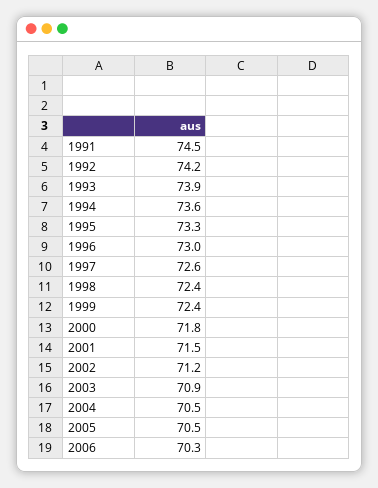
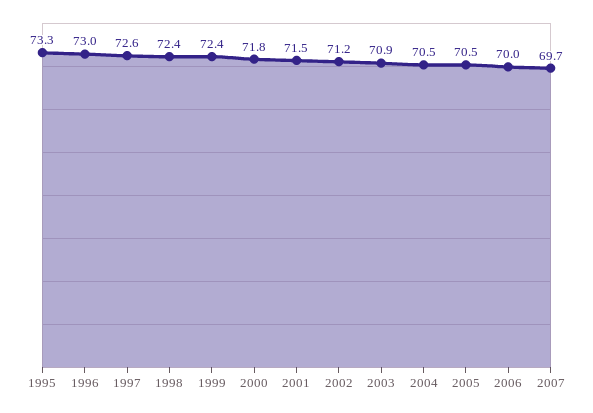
1991: 74.5 -> none
1992: 74.2 -> none
1993: 73.9 -> none
1994: 73.6 -> none
2006: 70.3 -> 70
2007: none -> 69.7

